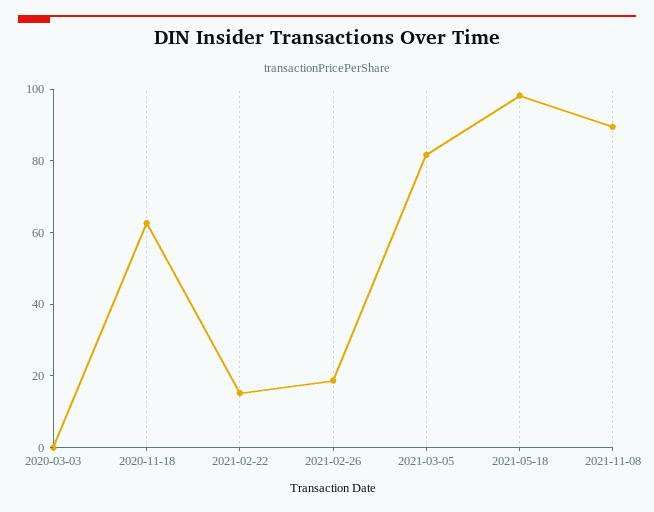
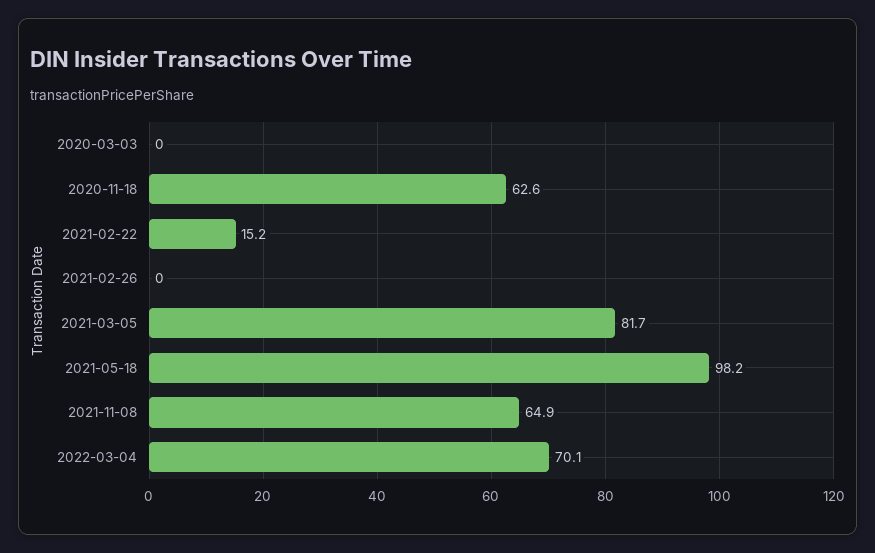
2021-02-26: 20 -> 0
2021-11-08: 90 -> 64.9
2022-03-04: none -> 70.1

